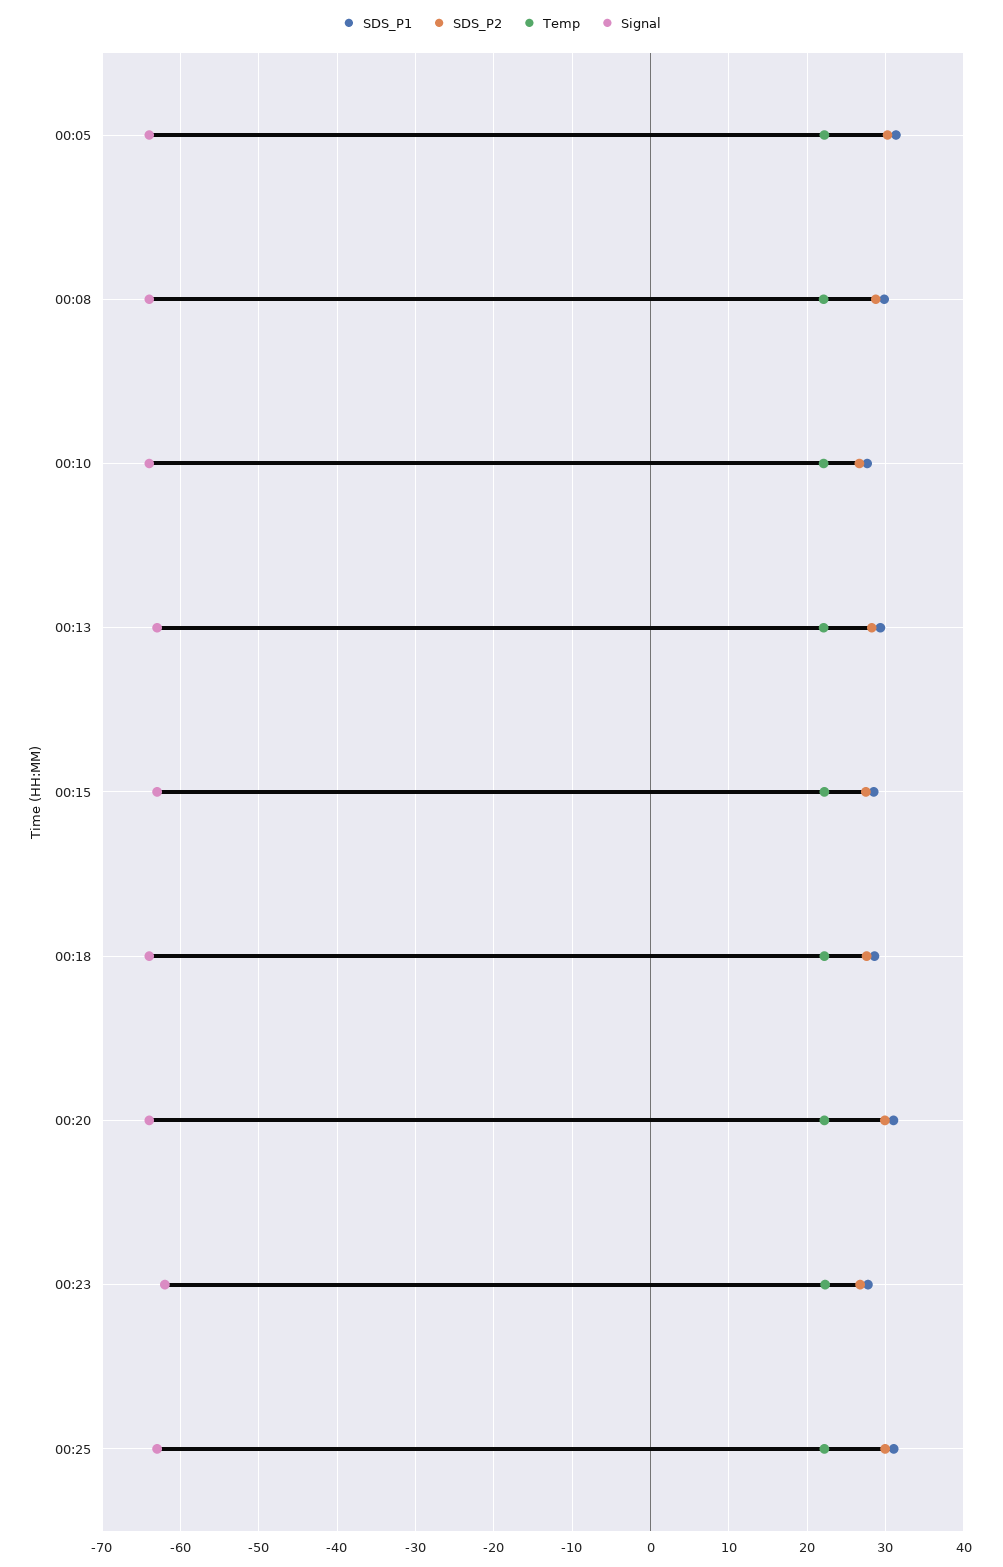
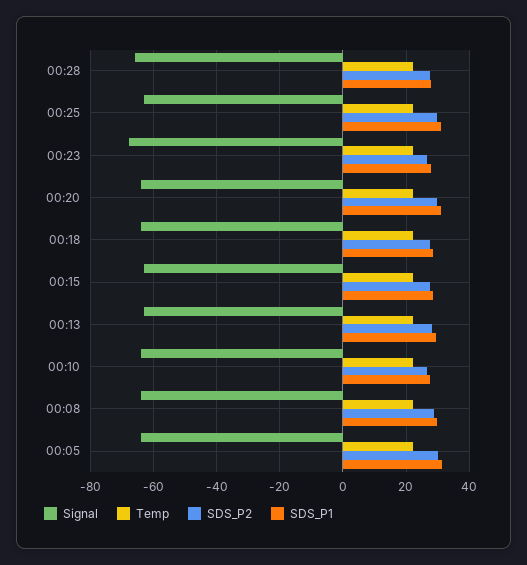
Signal, 00:23: -62 -> -68
Signal, 00:28: none -> -66
Temp, 00:28: none -> 22
SDS_P2, 00:28: none -> 28
SDS_P1, 00:28: none -> 28

